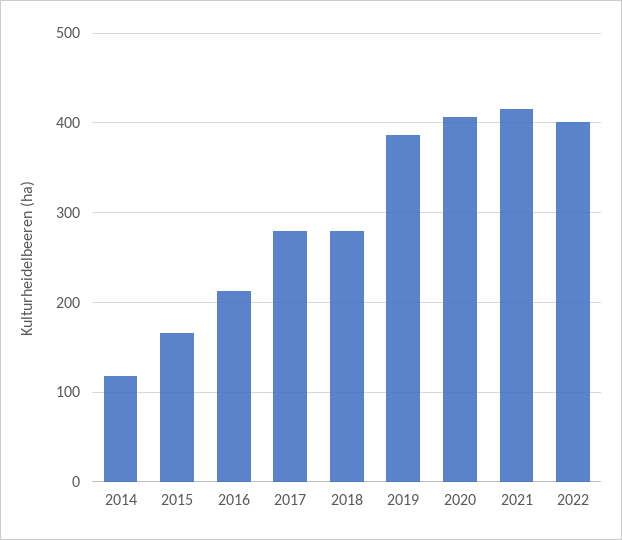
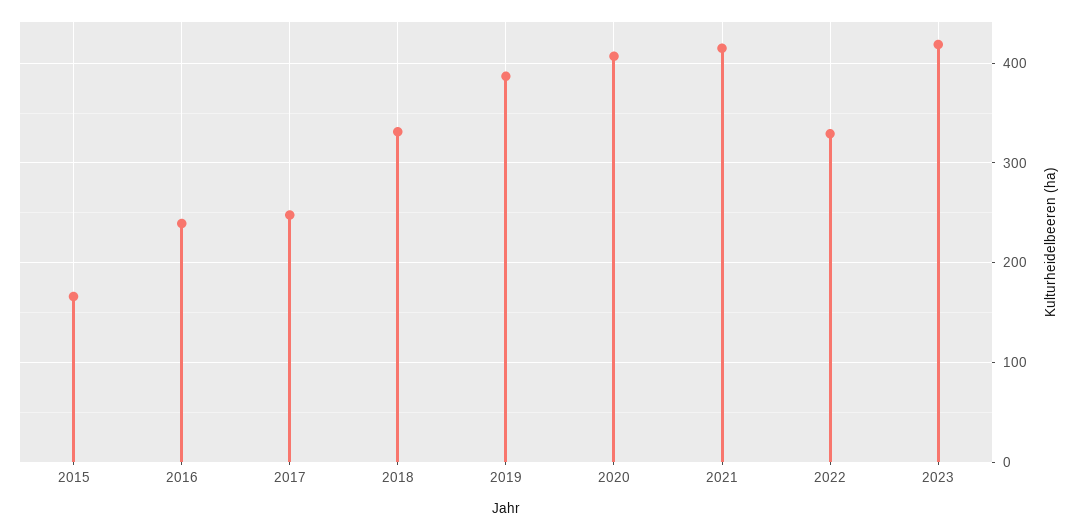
2014: 120 -> none
2016: 210 -> 240
2017: 280 -> 250
2018: 280 -> 330
2022: 400 -> 330
2023: none -> 420

